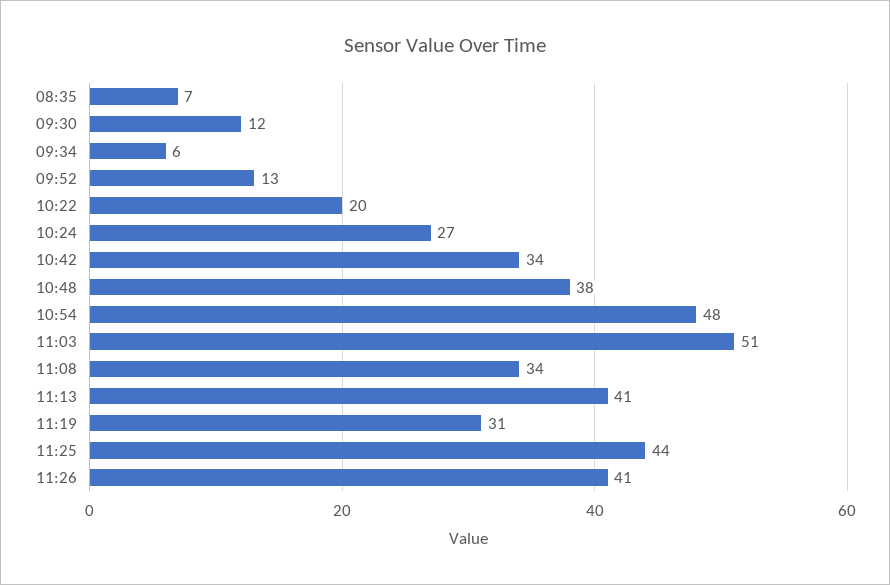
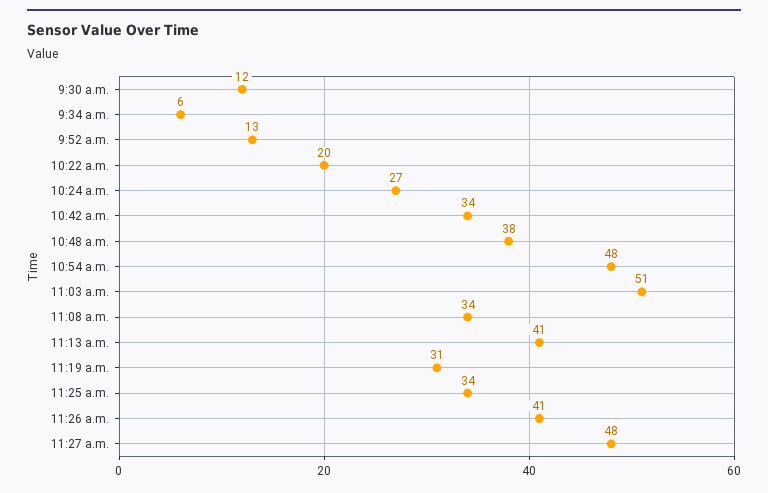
08:35: 7 -> none
11:25: 44 -> 34
11:27 a.m.: none -> 48

